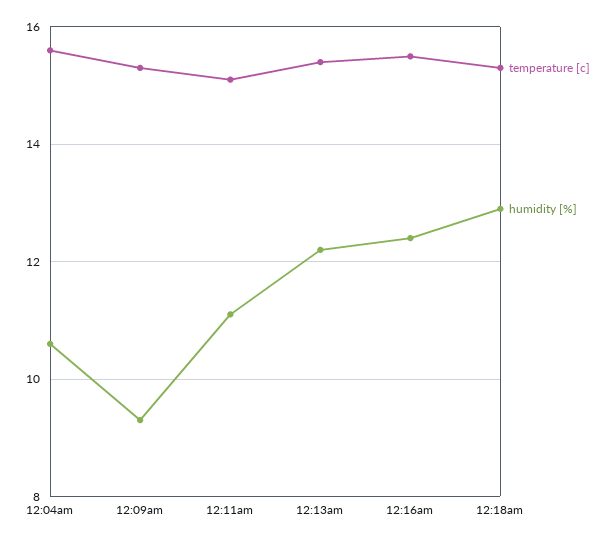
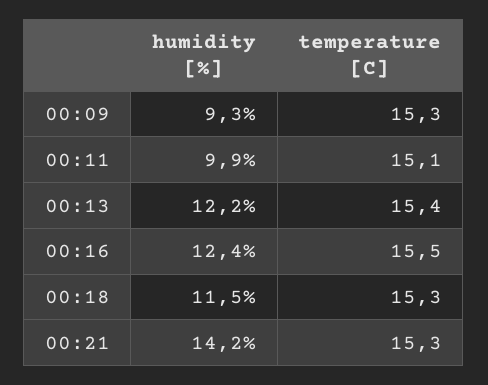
temperature [c], 12:04am: 15.5 -> none
humidity [%], 12:04am: 10.5 -> none
humidity [%], 12:11am: 11 -> 9.9
humidity [%], 12:18am: 13 -> 11.5
humidity [%], 00:21: none -> 14.2
temperature [c], 00:21: none -> 15.3

